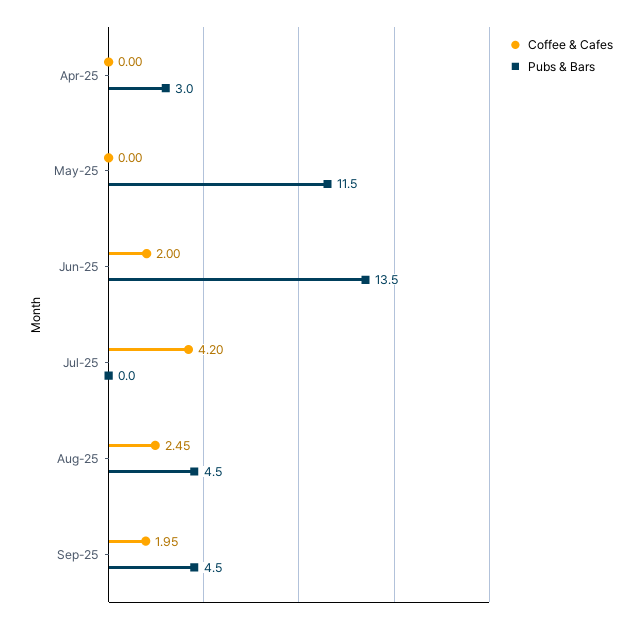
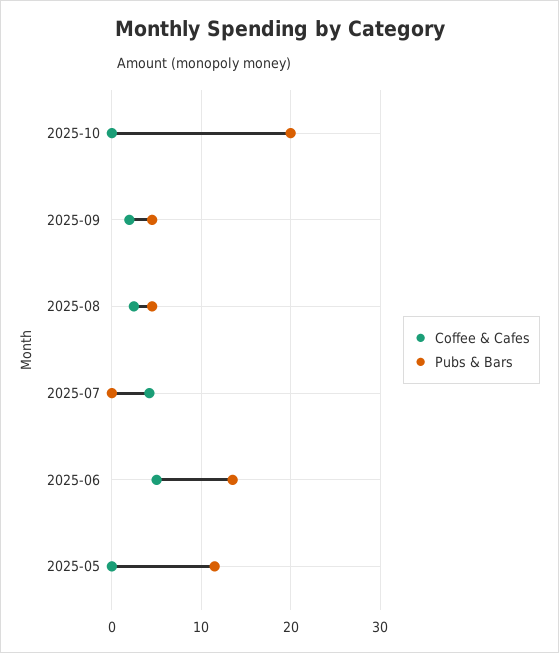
Coffee & Cafes, Apr-25: 0 -> none
Pubs & Bars, Apr-25: 3 -> none
Coffee & Cafes, Jun-25: 2 -> 5
Coffee & Cafes, 2025-10: none -> 0
Pubs & Bars, 2025-10: none -> 20

